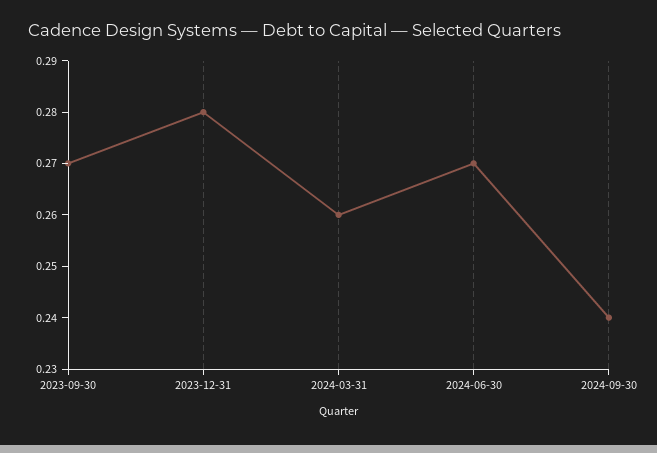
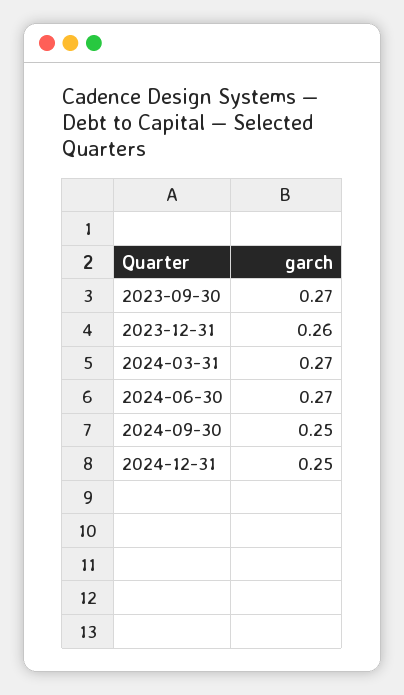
2023-12-31: 0.28 -> 0.26
2024-03-31: 0.26 -> 0.27
2024-09-30: 0.24 -> 0.25
2024-12-31: none -> 0.25

